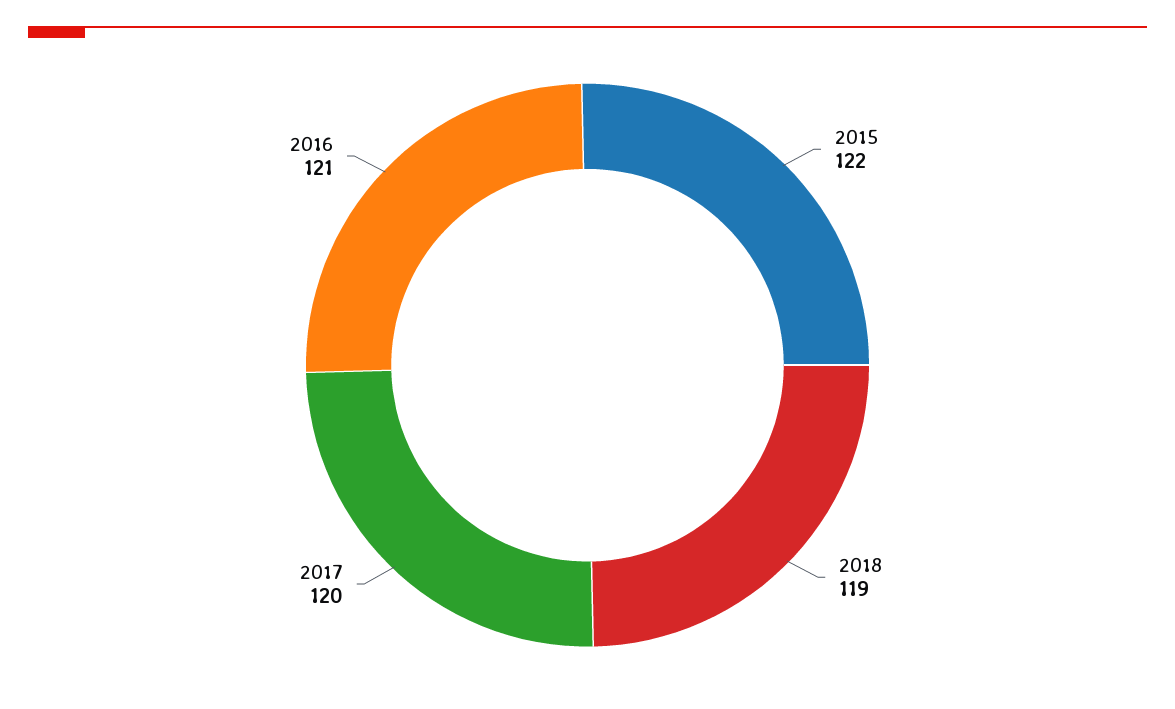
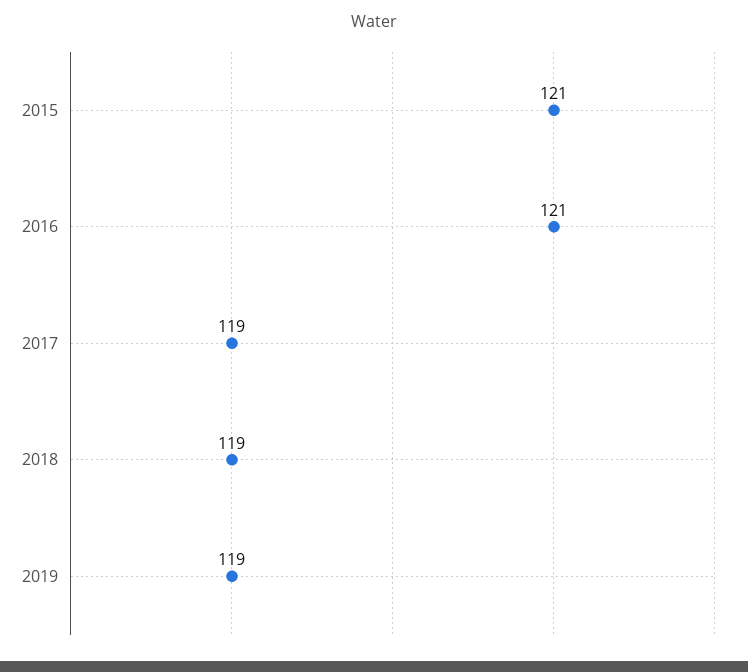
2015: 122 -> 121
2017: 120 -> 119
2019: none -> 119

